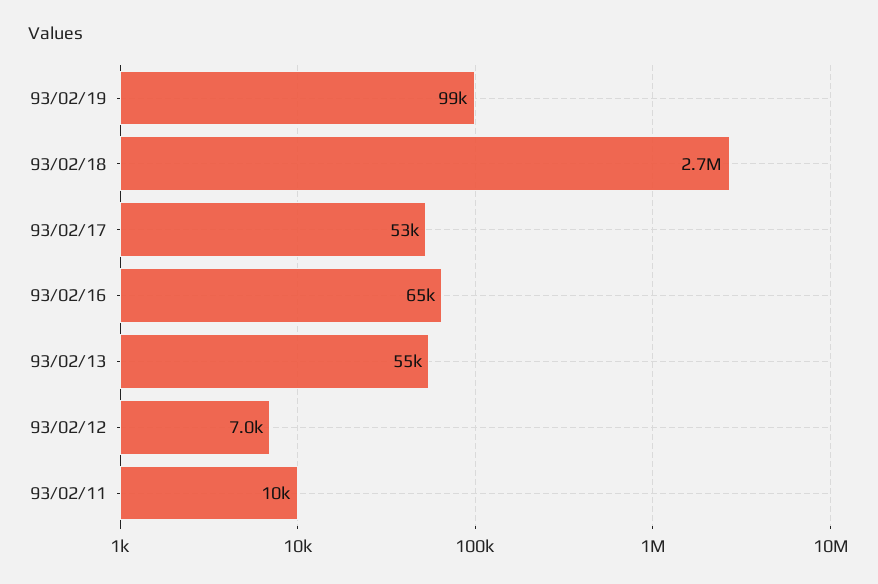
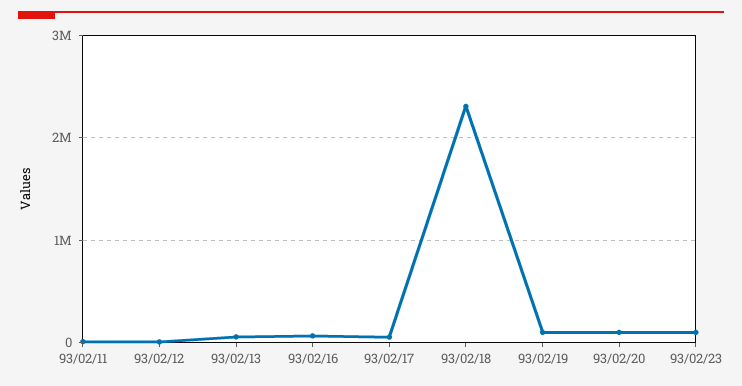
93/02/18: 2700000 -> 2300000
93/02/20: none -> 100000
93/02/23: none -> 100000

